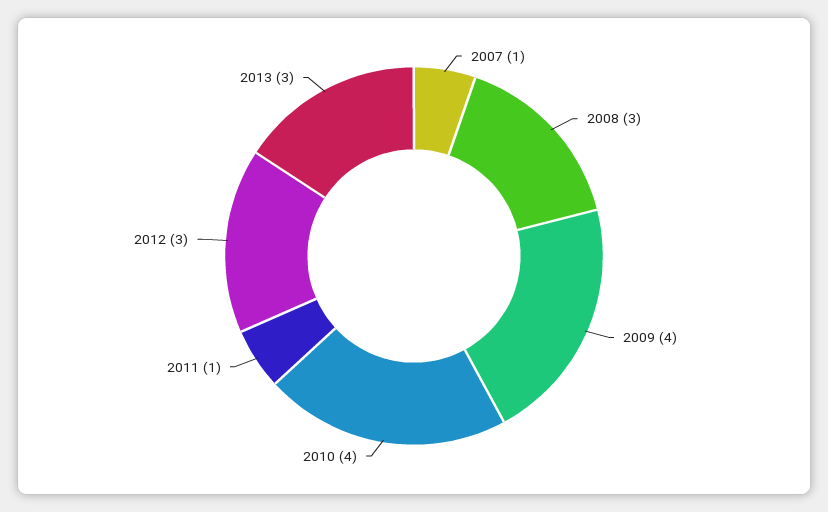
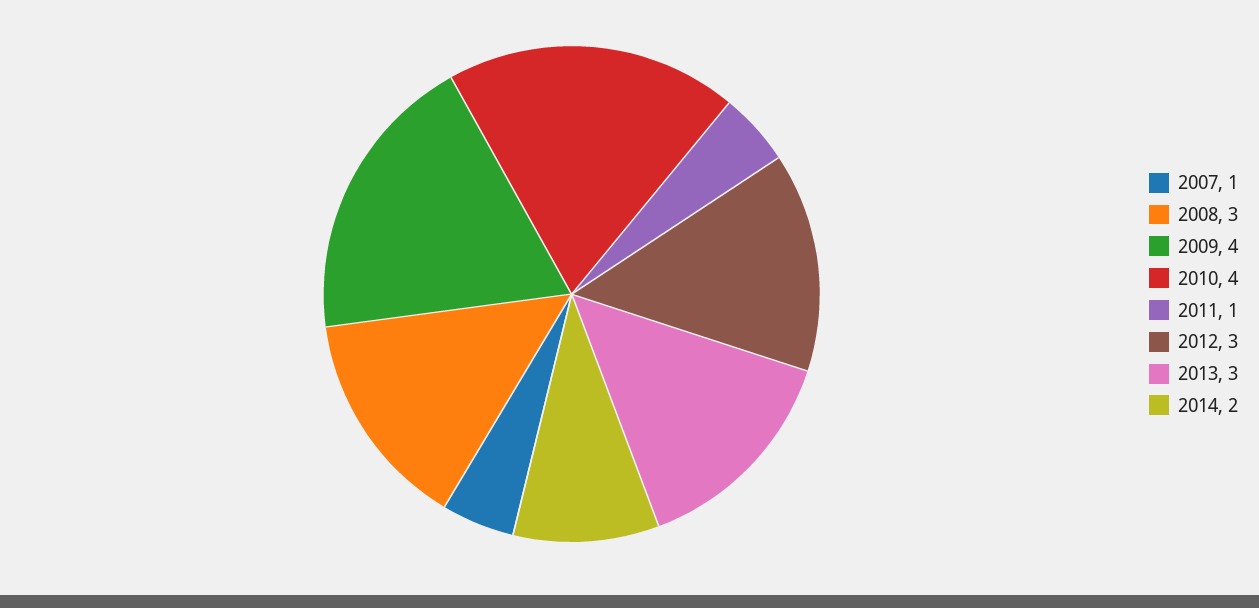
2014: none -> 2

